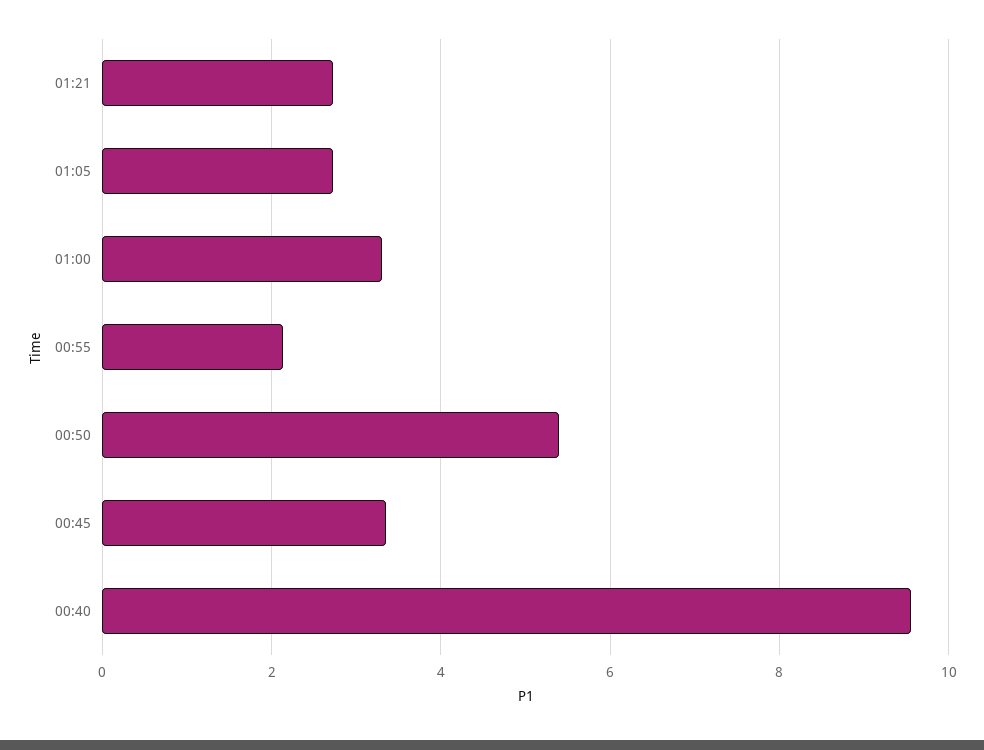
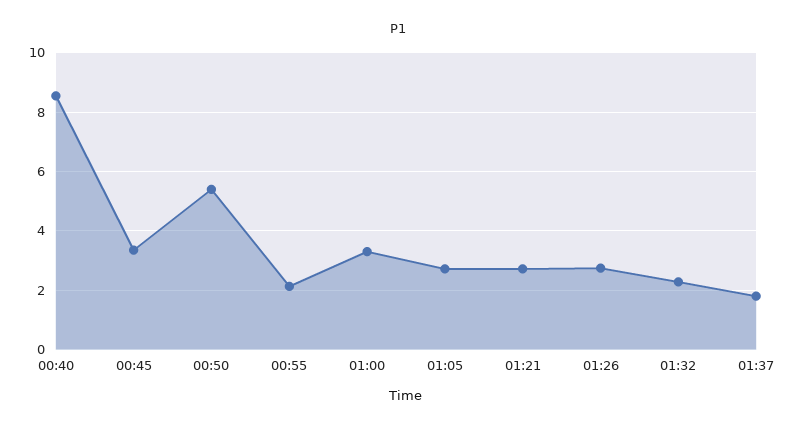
00:40: 9.6 -> 8.5
01:26: none -> 2.75
01:32: none -> 2.25
01:37: none -> 1.75

